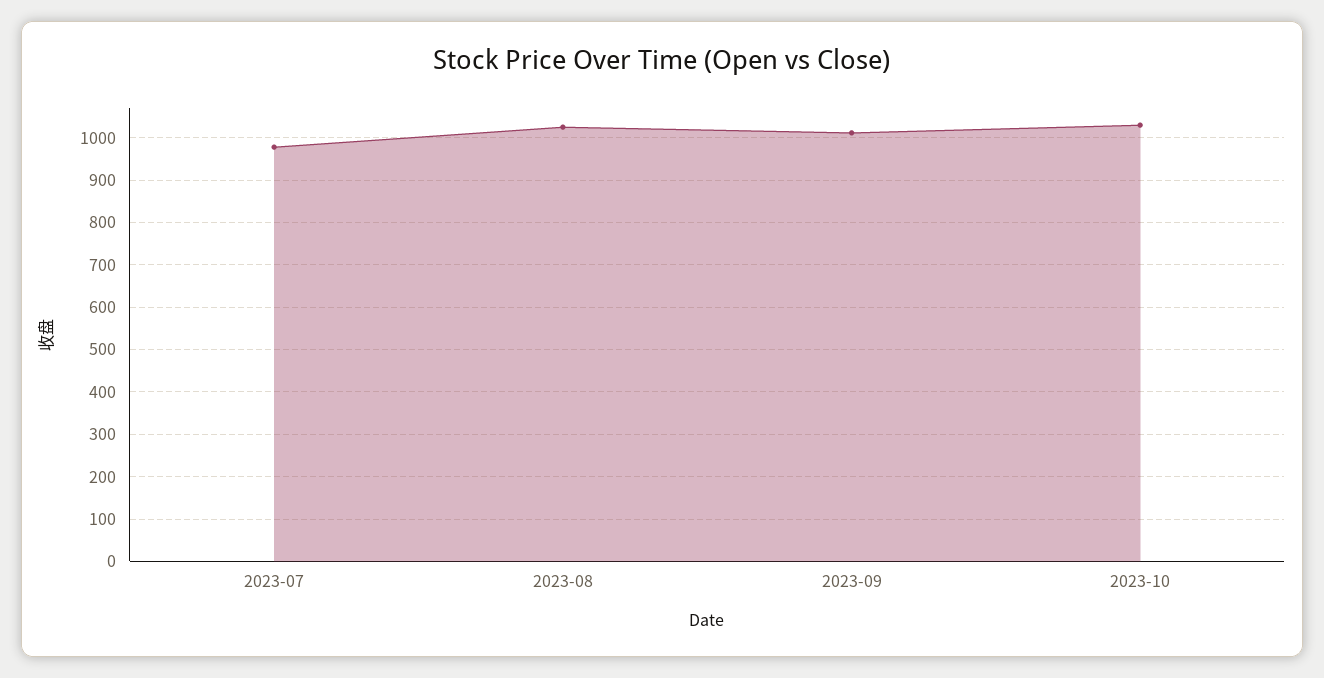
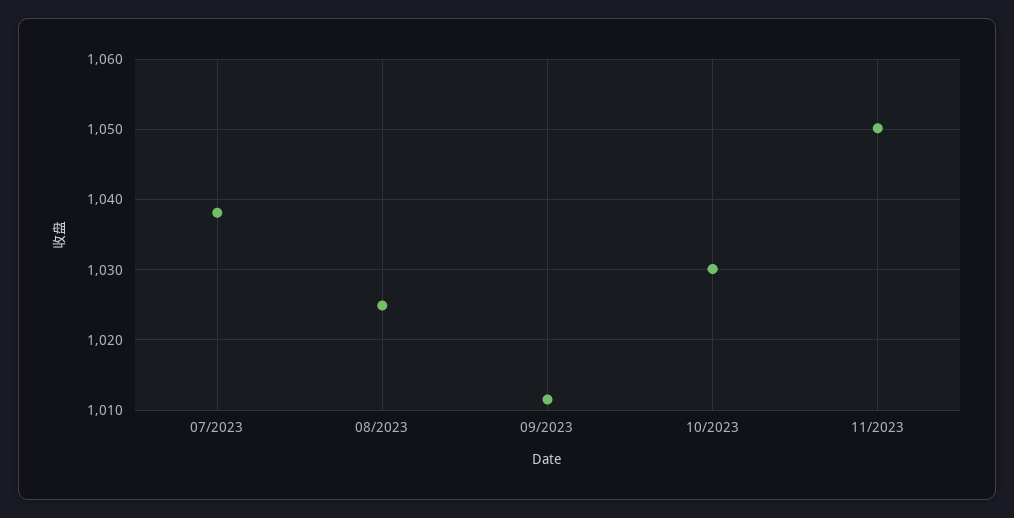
2023-07: 980 -> 1038
11/2023: none -> 1050

